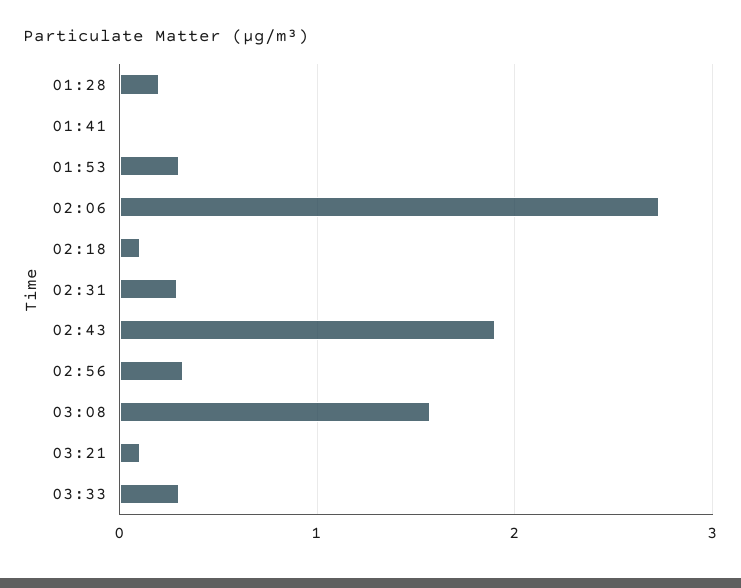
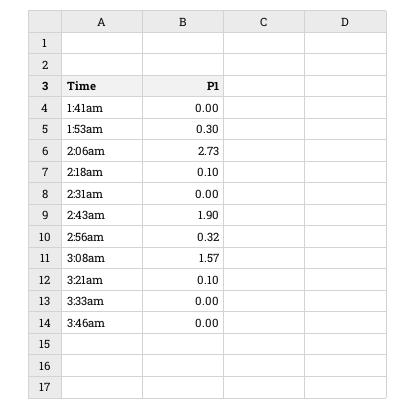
01:28: 0.2 -> none
02:31: 0.3 -> 0
03:33: 0.3 -> 0
3:46am: none -> 0

